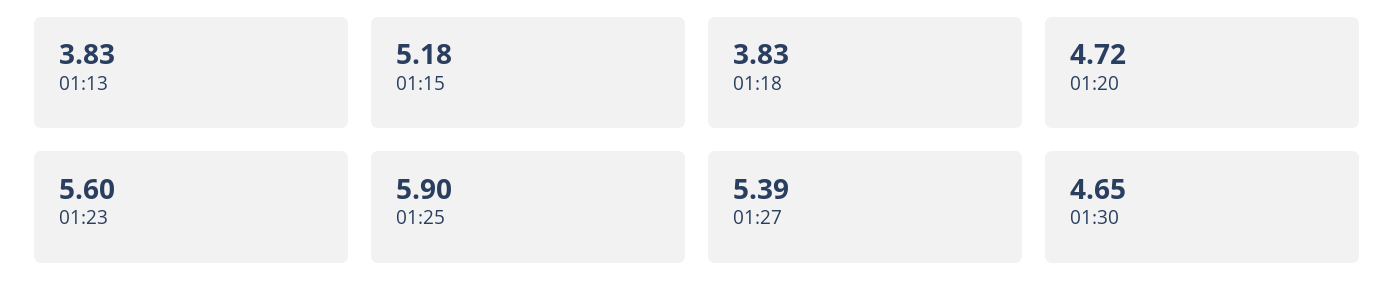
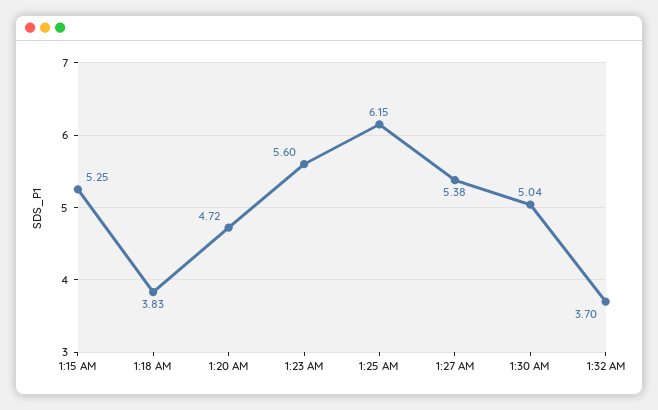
01:13: 3.83 -> none
01:15: 5.18 -> 5.25
01:25: 5.9 -> 6.15
01:27: 5.39 -> 5.38
01:30: 4.65 -> 5.04
1:32 AM: none -> 3.7

